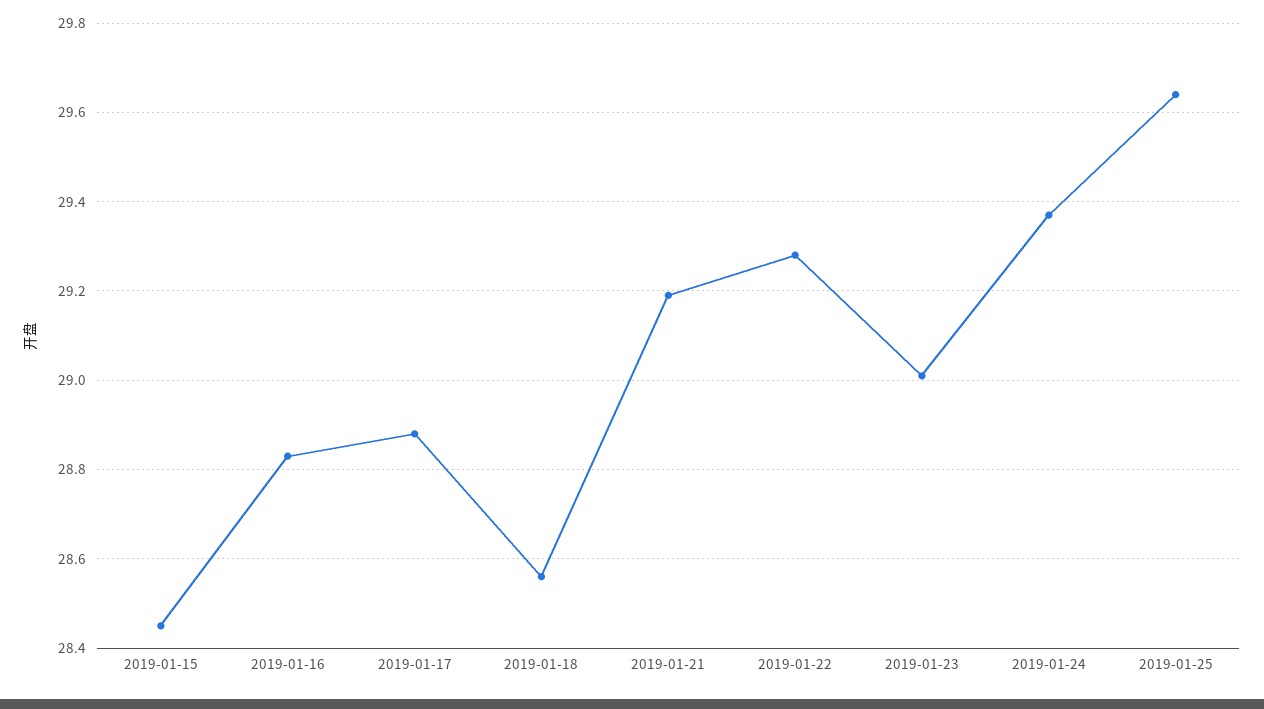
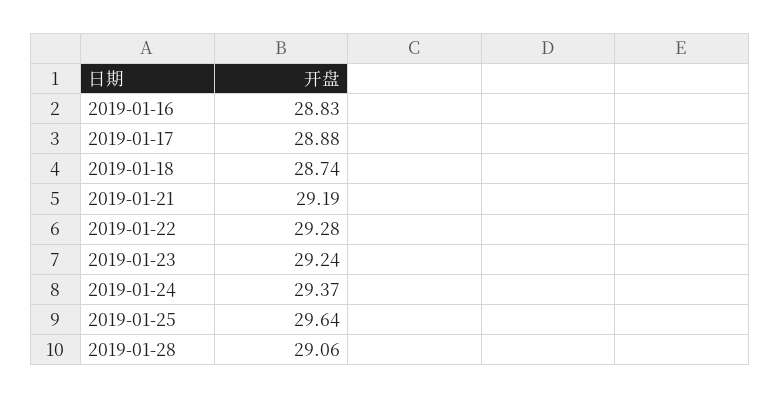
2019-01-15: 28.45 -> none
2019-01-18: 28.55 -> 28.74
2019-01-23: 29 -> 29.24
2019-01-28: none -> 29.06

